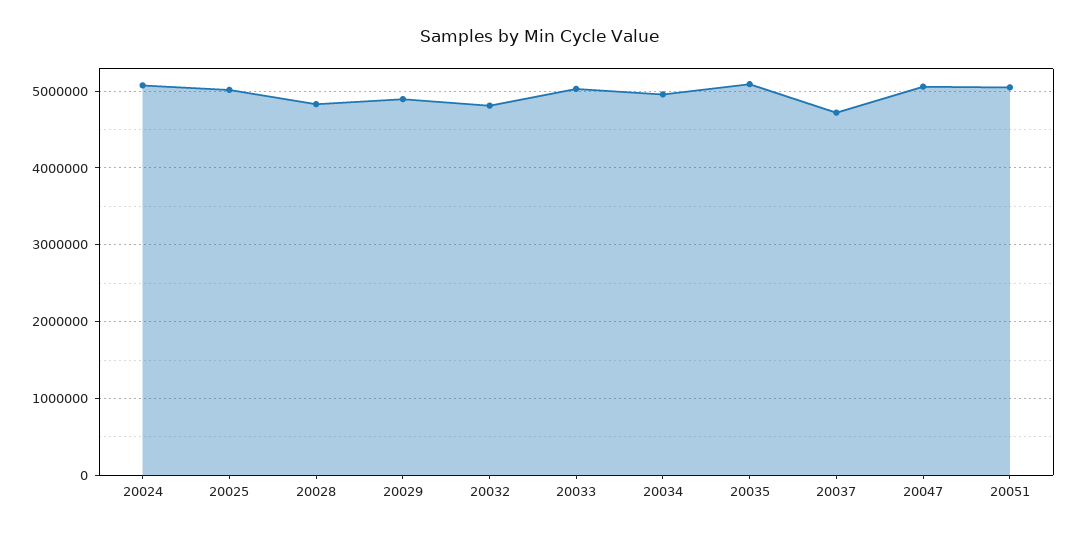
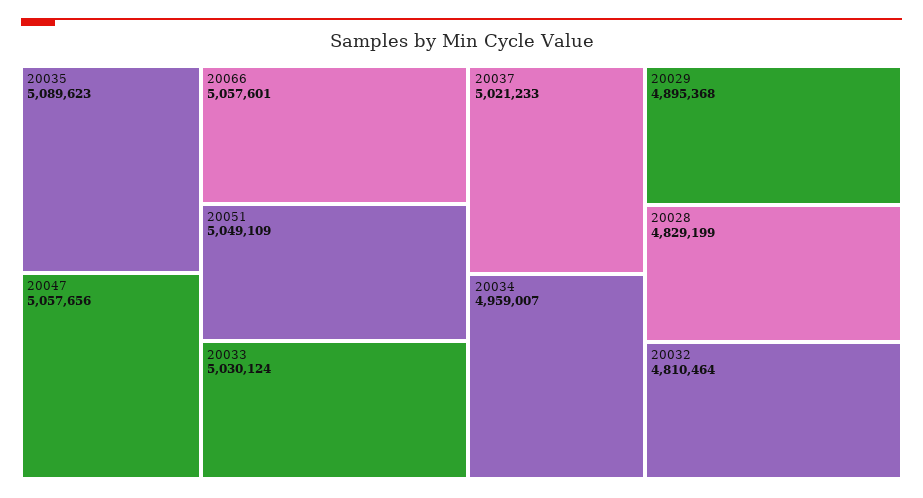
20024: 5100000 -> none
20025: 5000000 -> none
20037: 4700000 -> 5021233
20066: none -> 5057601

